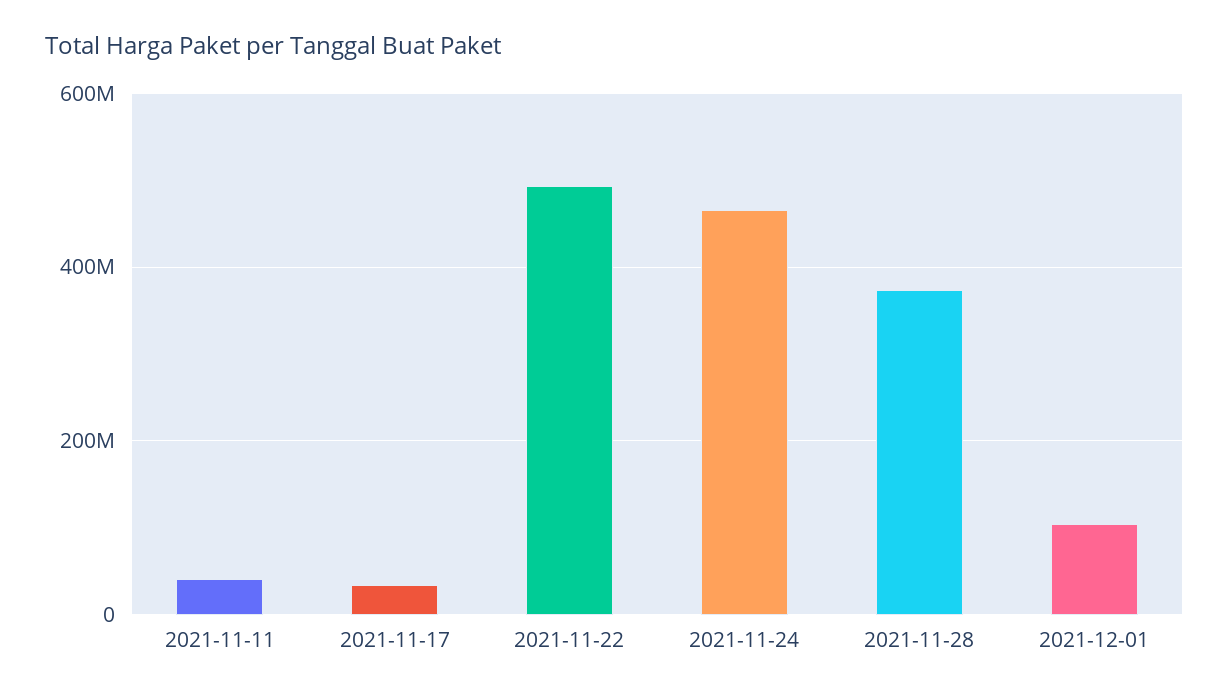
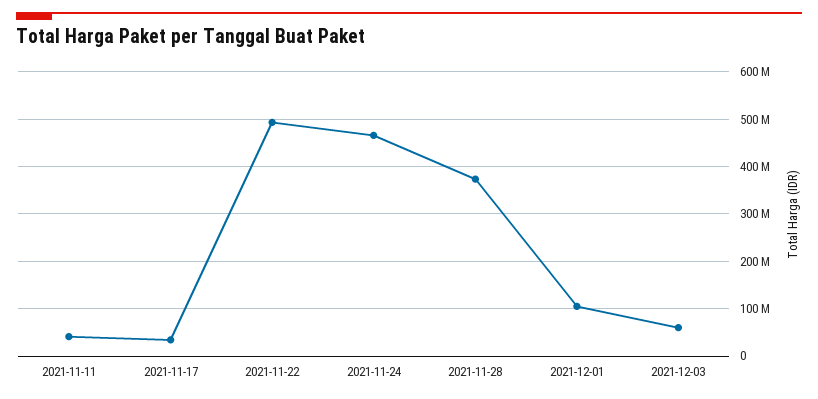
2021-12-03: none -> 60000000

